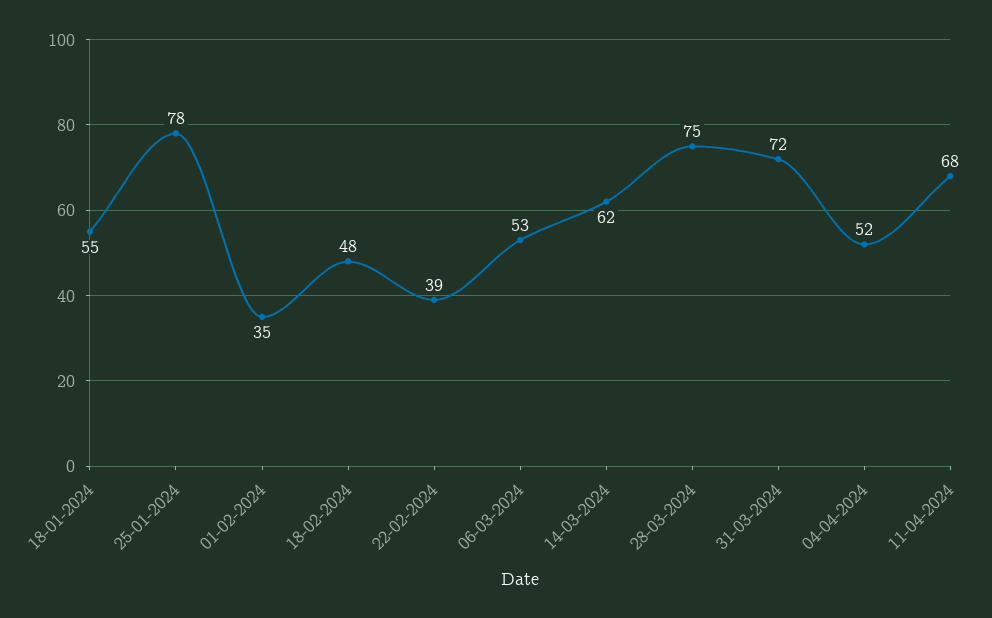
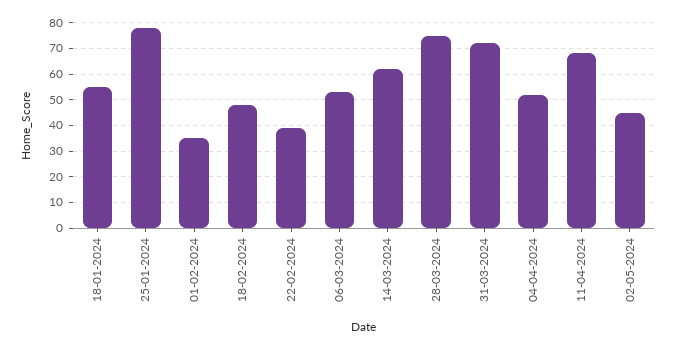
02-05-2024: none -> 45

